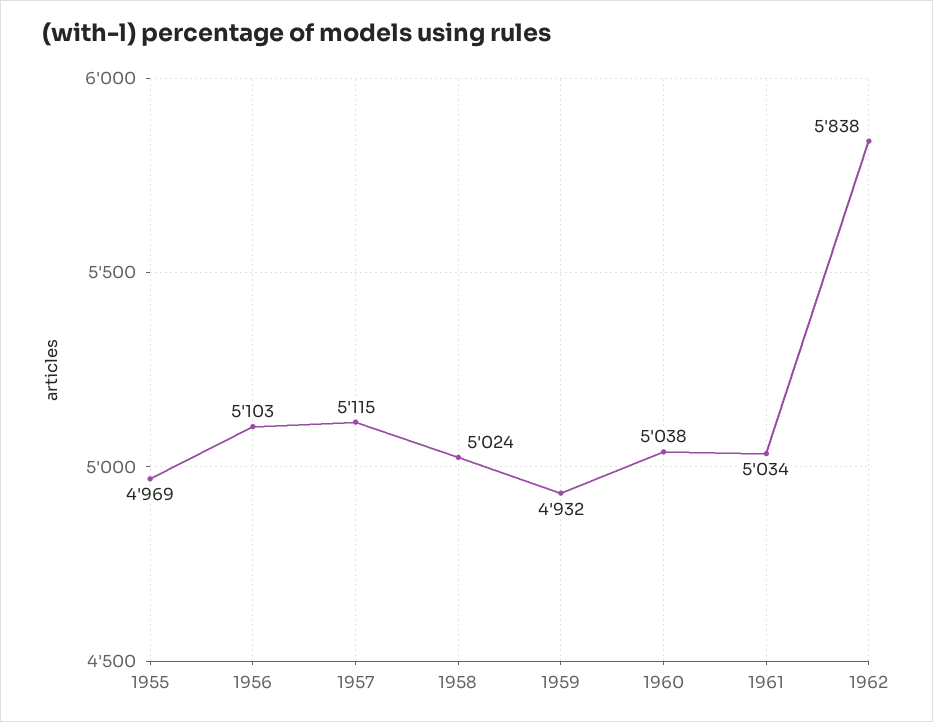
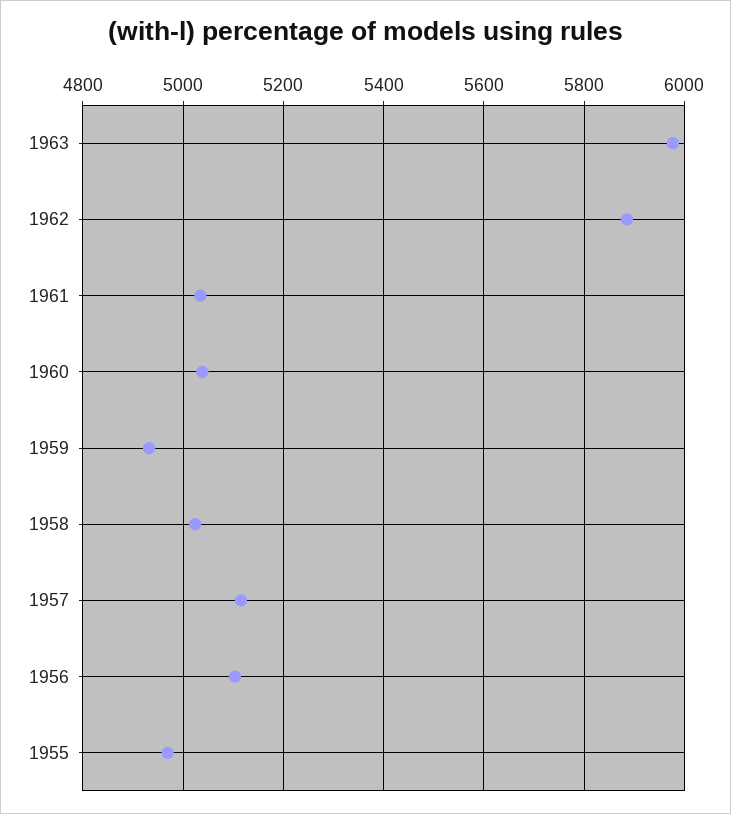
1962: 5838 -> 5880
1963: none -> 5980

